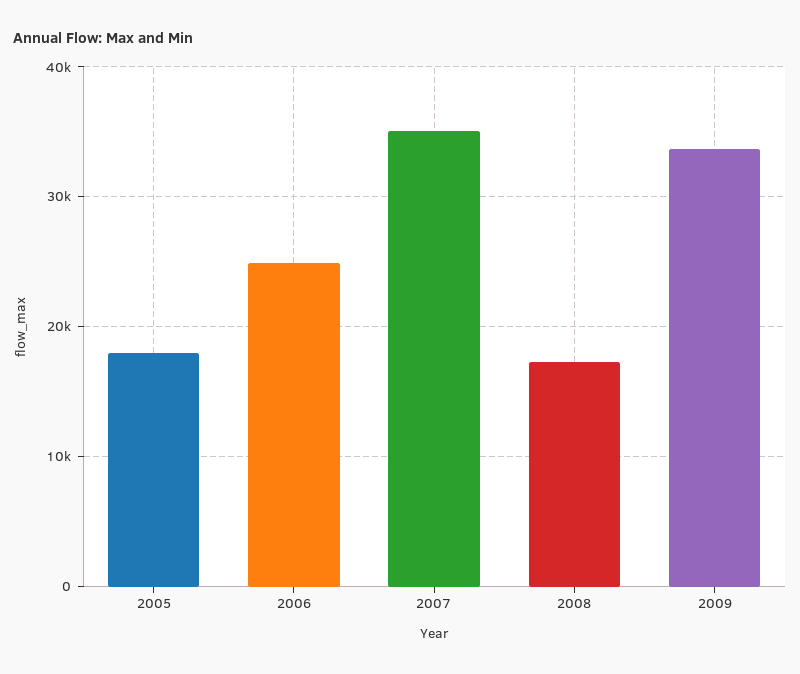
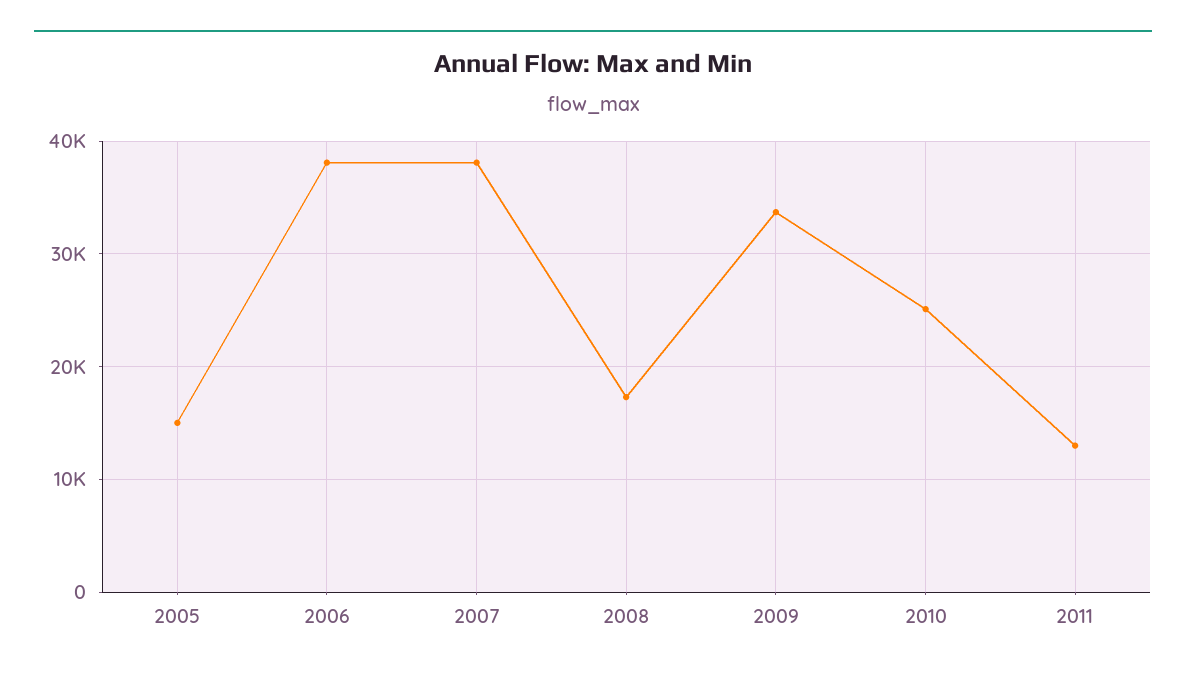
2005: 18000 -> 15000
2006: 25000 -> 38000
2007: 35000 -> 38000
2010: none -> 25000
2011: none -> 13000

